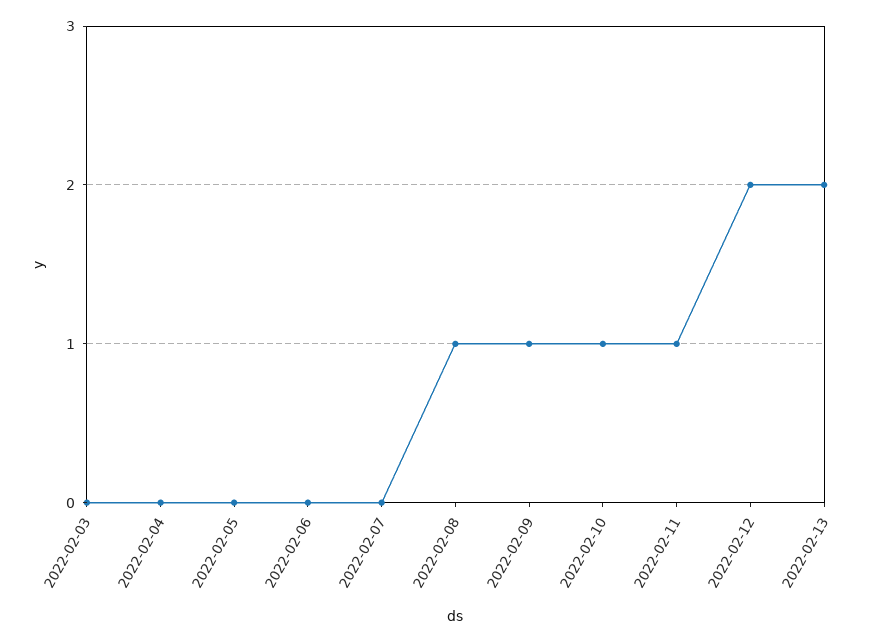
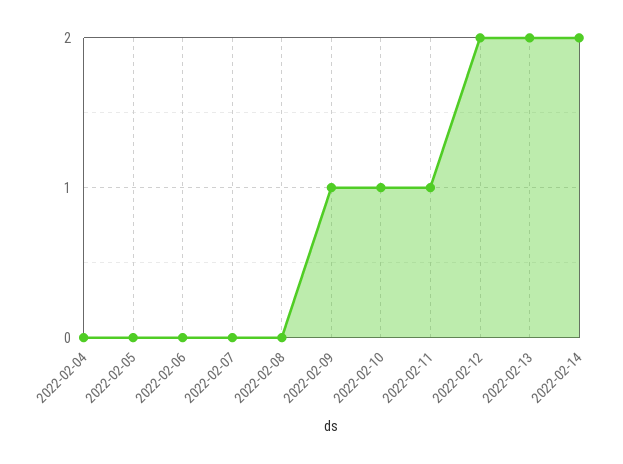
2022-02-03: 0 -> none
2022-02-08: 1 -> 0
2022-02-14: none -> 2

